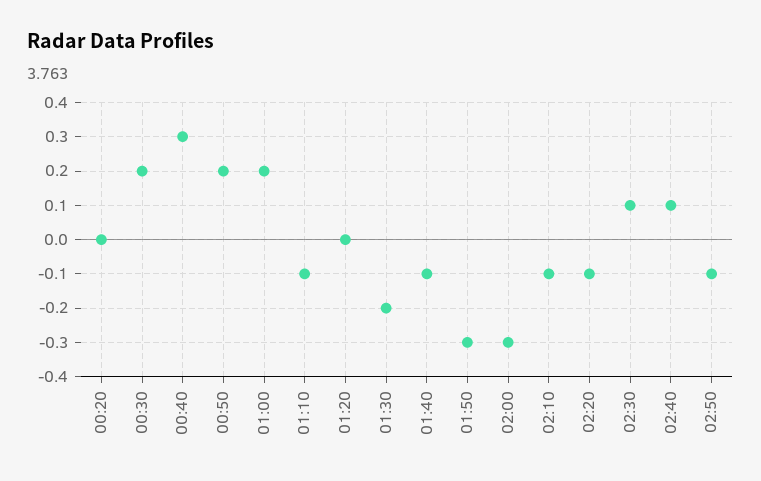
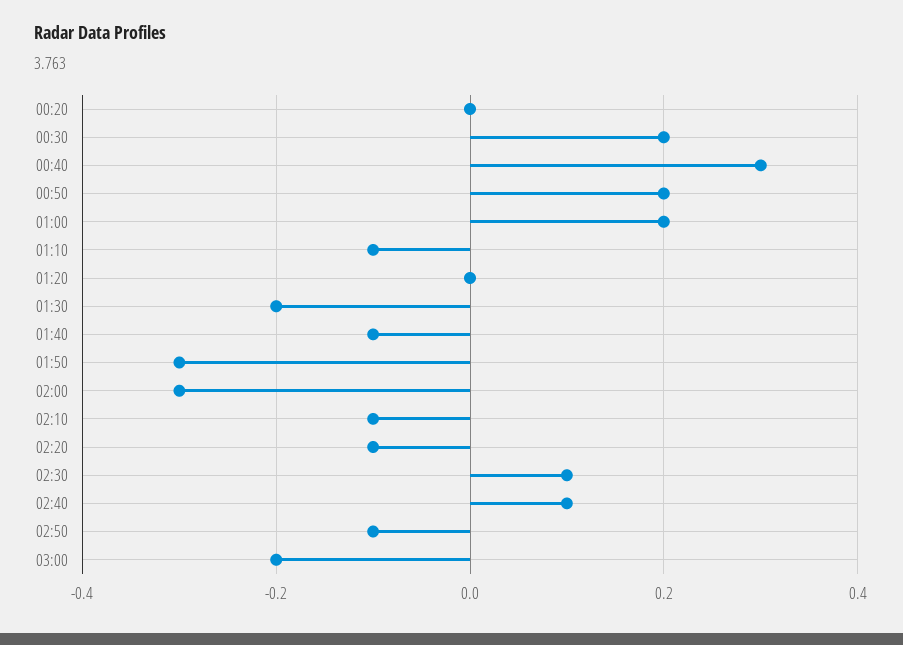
03:00: none -> -0.2

